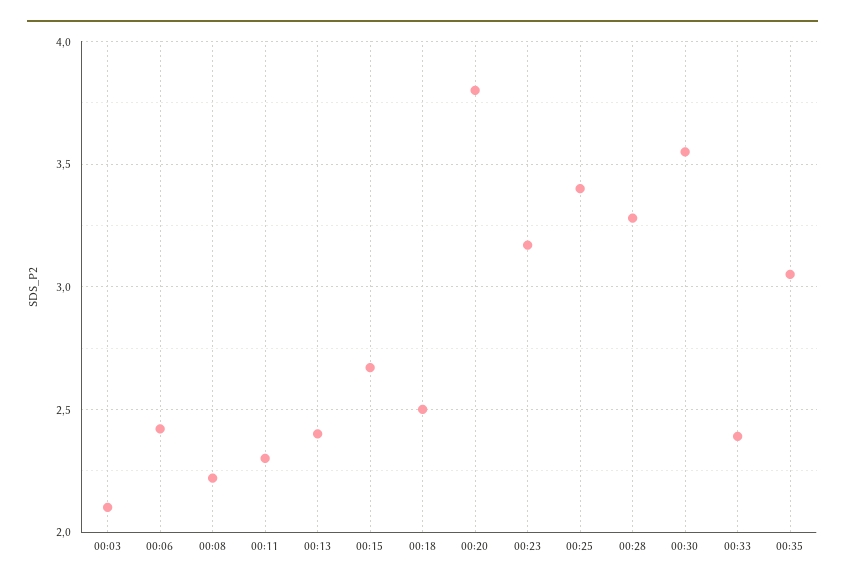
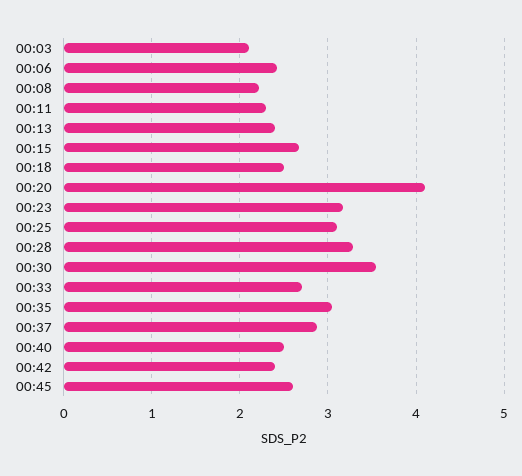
00:20: 3.8 -> 4.1
00:25: 3.4 -> 3.1
00:33: 2.4 -> 2.7
00:37: none -> 2.9
00:40: none -> 2.5
00:42: none -> 2.4
00:45: none -> 2.6

